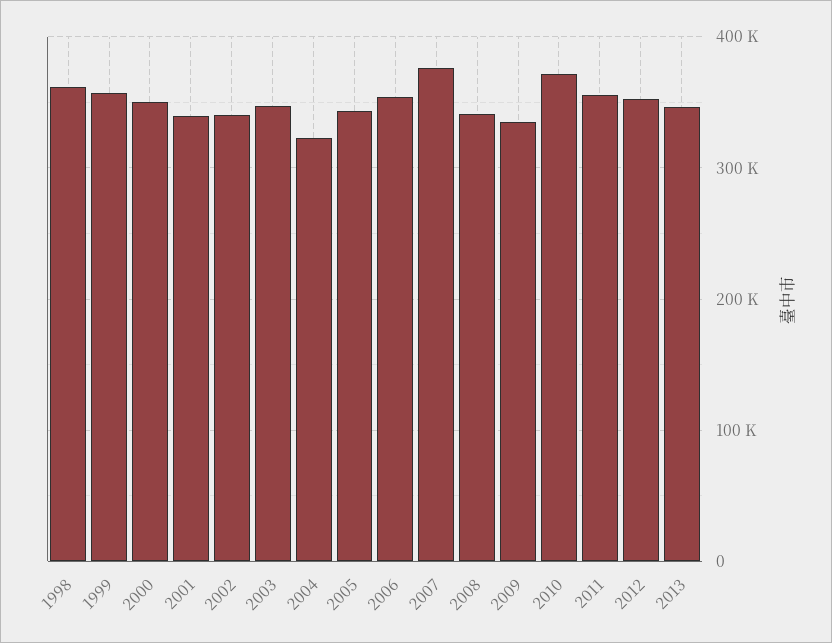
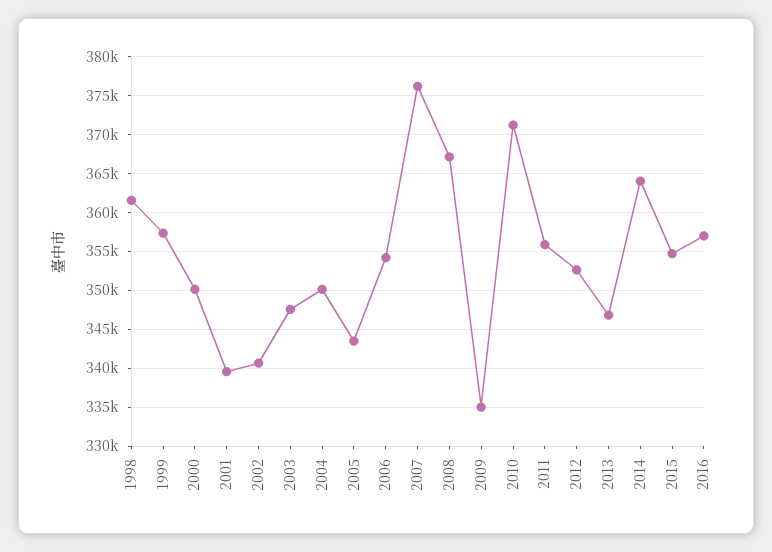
2004: 320000 -> 350000
2008: 340000 -> 367000
2014: none -> 364000
2015: none -> 355000
2016: none -> 357000

